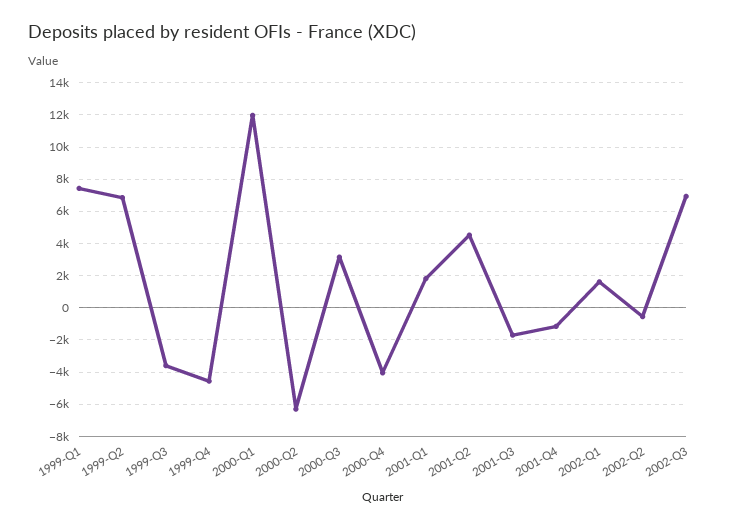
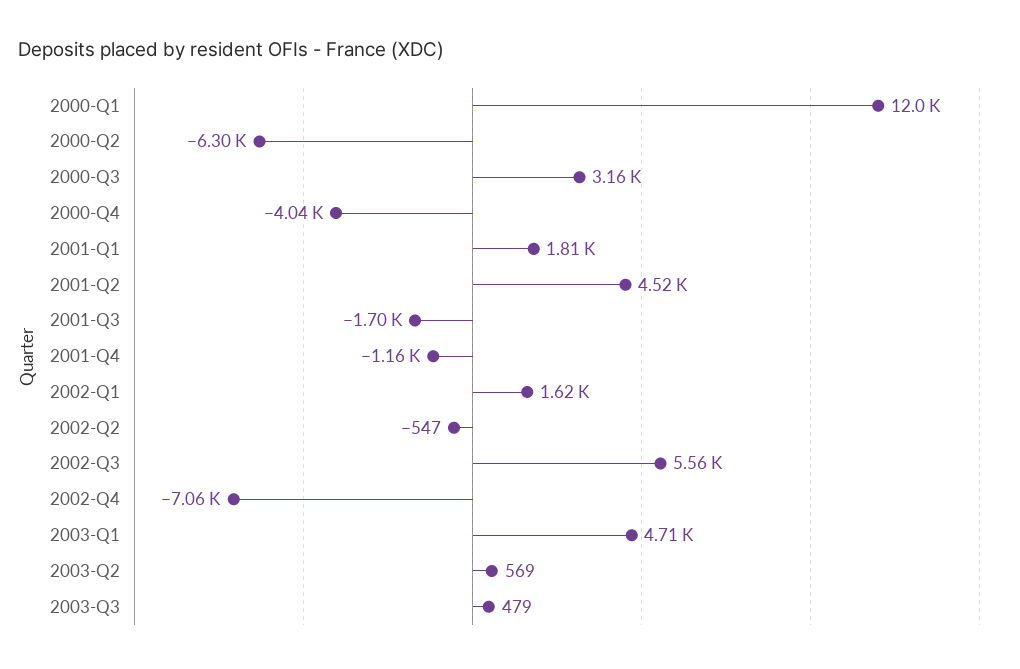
1999-Q1: 7500 -> none
1999-Q2: 7000 -> none
1999-Q3: -3500 -> none
1999-Q4: -4500 -> none
2002-Q3: 7000 -> 5560
2002-Q4: none -> -7060
2003-Q1: none -> 4710
2003-Q2: none -> 569
2003-Q3: none -> 479

